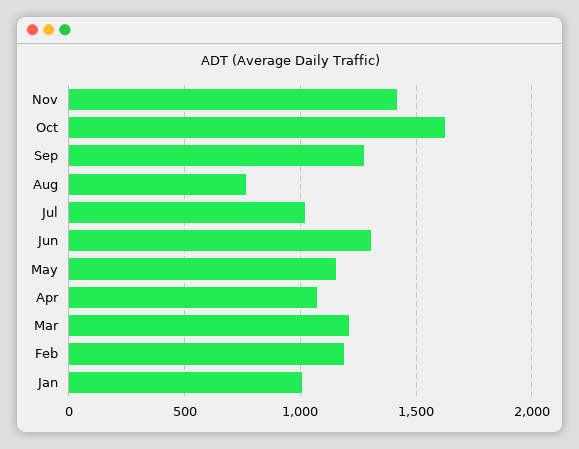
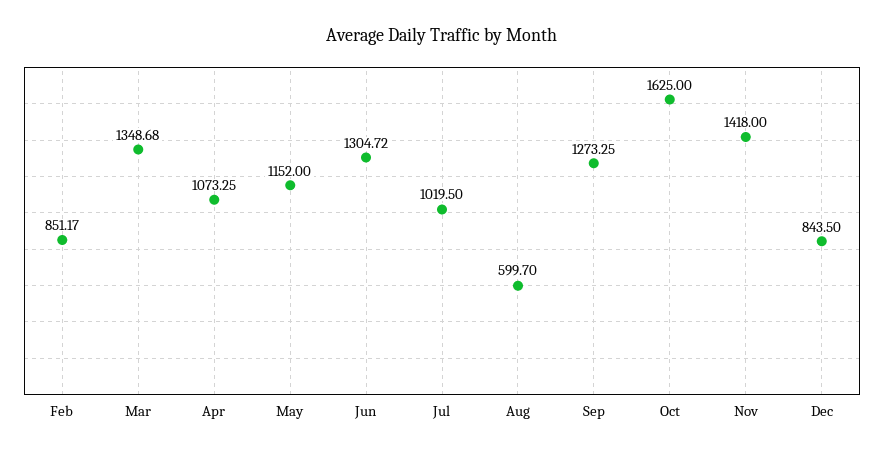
Aug: 750 -> 599.7
Mar: 1200 -> 1348.68
Feb: 1200 -> 851.17
Jan: 1000 -> none
Dec: none -> 843.5

